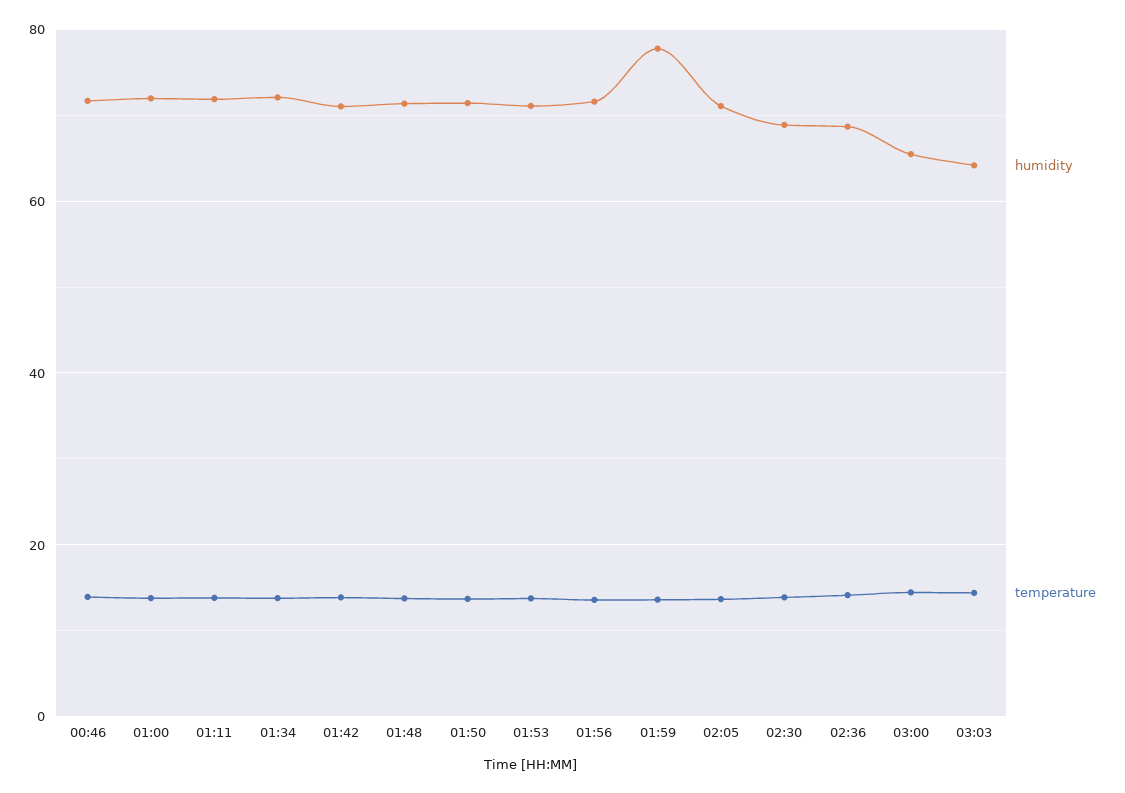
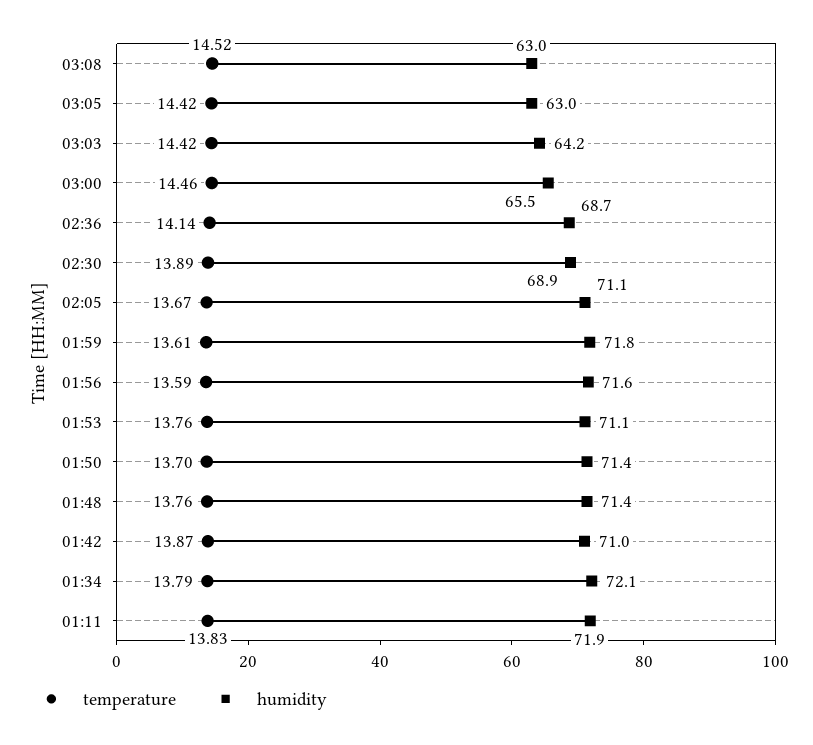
humidity, 00:46: 72 -> none
temperature, 00:46: 14 -> none
humidity, 01:00: 72 -> none
temperature, 01:00: 14 -> none
humidity, 01:59: 78 -> 71.8
temperature, 03:08: none -> 14.52
humidity, 03:08: none -> 63
temperature, 03:05: none -> 14.42
humidity, 03:05: none -> 63

